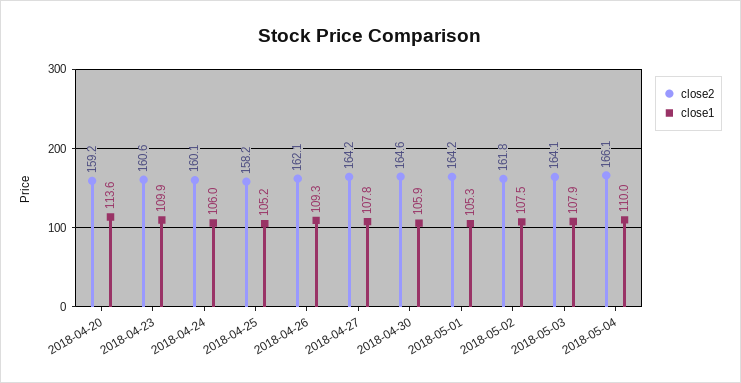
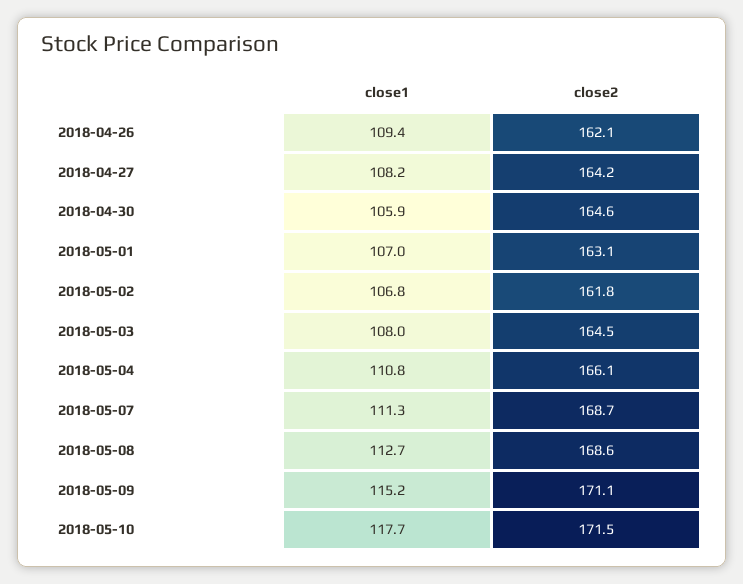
close2, 2018-04-20: 159.2 -> none
close1, 2018-04-20: 113.6 -> none
close2, 2018-04-23: 160.6 -> none
close1, 2018-04-23: 109.9 -> none
close2, 2018-04-24: 160.1 -> none
close1, 2018-04-24: 106 -> none
close2, 2018-04-25: 158.2 -> none
close1, 2018-04-25: 105.2 -> none
close1, 2018-04-26: 109.3 -> 109.4
close1, 2018-04-27: 107.8 -> 108.2
close2, 2018-05-01: 164.2 -> 163.1
close1, 2018-05-01: 105.3 -> 107
close1, 2018-05-02: 107.5 -> 106.8
close2, 2018-05-03: 164.1 -> 164.5
close1, 2018-05-03: 107.9 -> 108
close1, 2018-05-04: 110 -> 110.8
close1, 2018-05-07: none -> 111.3
close2, 2018-05-07: none -> 168.7
close1, 2018-05-08: none -> 112.7
close2, 2018-05-08: none -> 168.6
close1, 2018-05-09: none -> 115.2
close2, 2018-05-09: none -> 171.1
close1, 2018-05-10: none -> 117.7
close2, 2018-05-10: none -> 171.5

